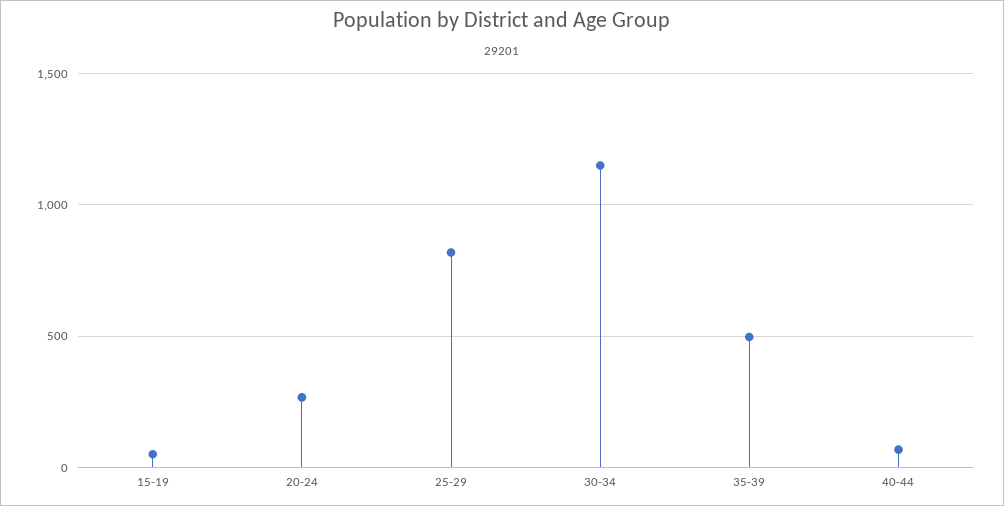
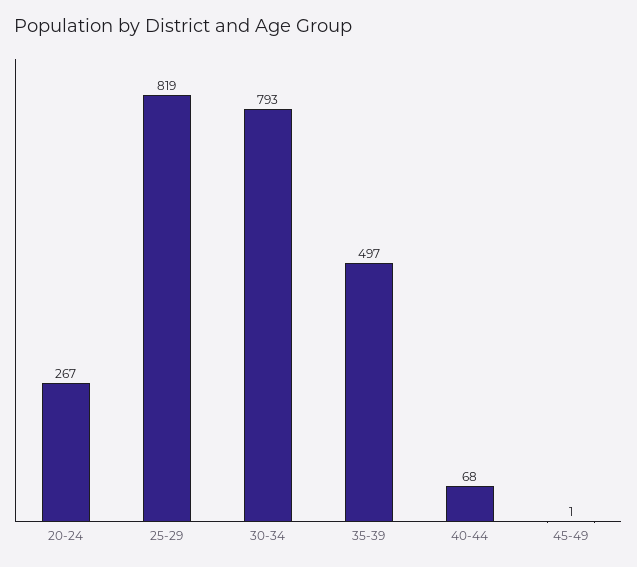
15-19: 50 -> none
30-34: 1150 -> 793
45-49: none -> 1

